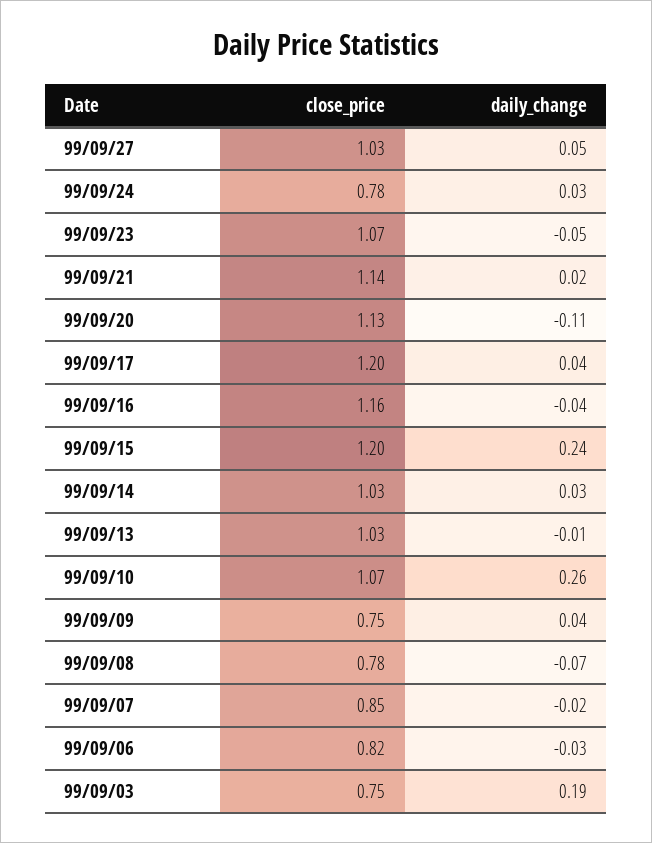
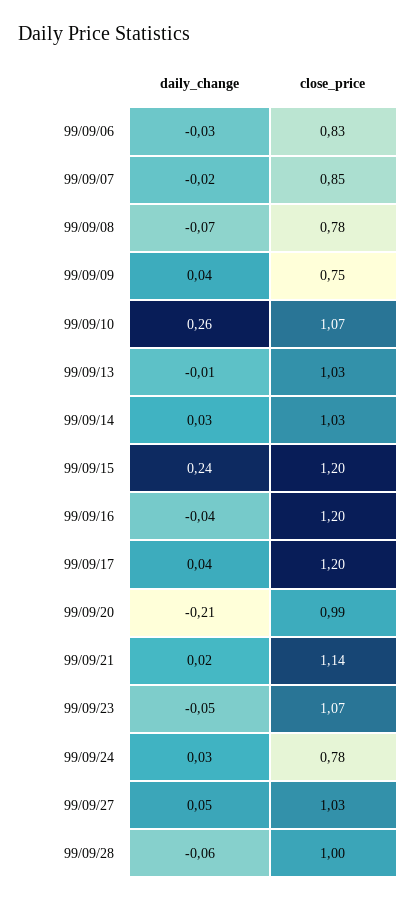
close_price, 99/09/20: 1.13 -> 0.99
daily_change, 99/09/20: -0.11 -> -0.21
close_price, 99/09/16: 1.16 -> 1.2
close_price, 99/09/06: 0.82 -> 0.83
close_price, 99/09/03: 0.75 -> none
daily_change, 99/09/03: 0.19 -> none
daily_change, 99/09/28: none -> -0.06
close_price, 99/09/28: none -> 1

